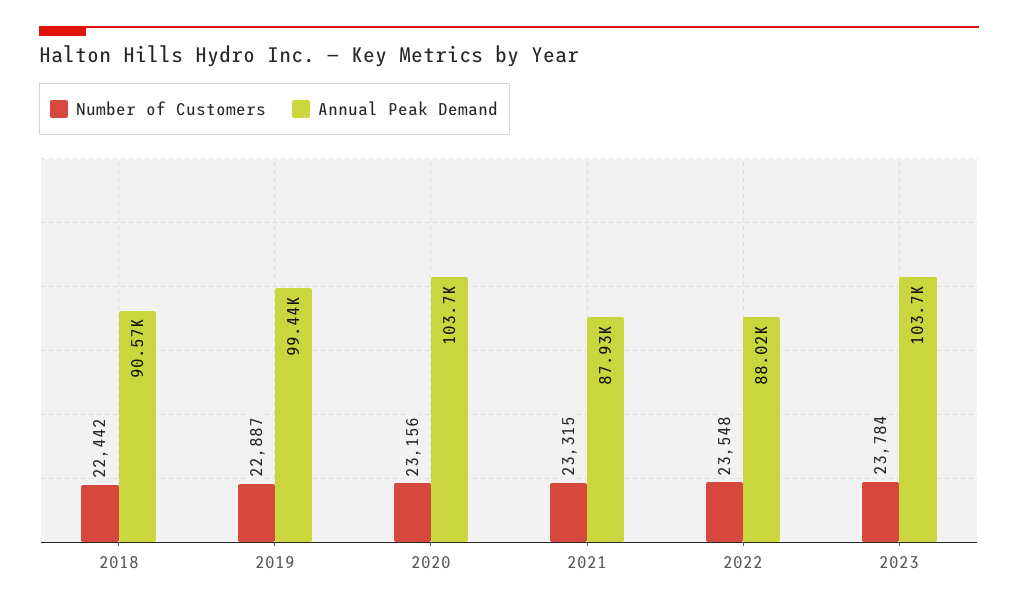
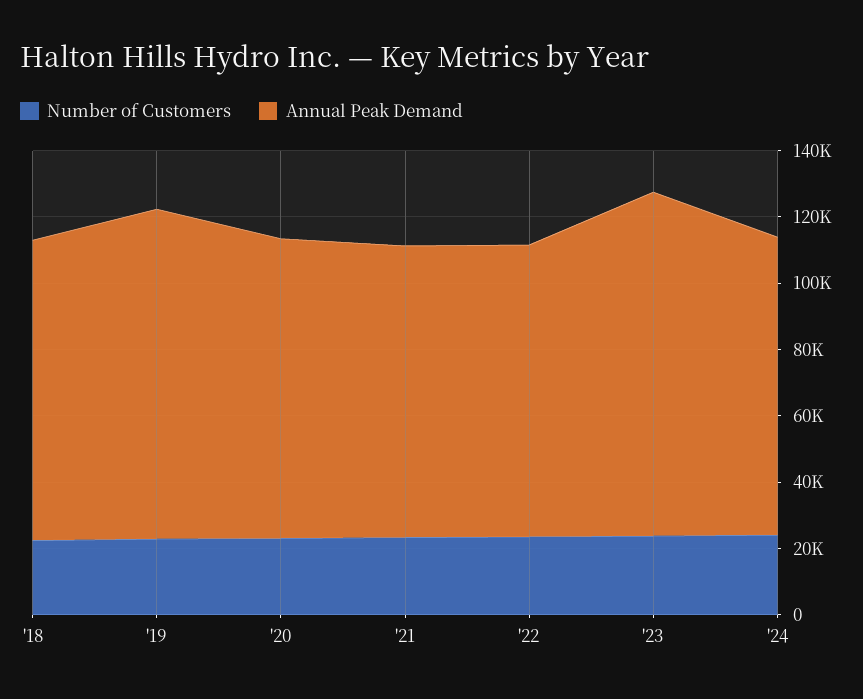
Annual Peak Demand, 2020: 103700 -> 90000
Number of Customers, '24: none -> 25000
Annual Peak Demand, '24: none -> 90000

